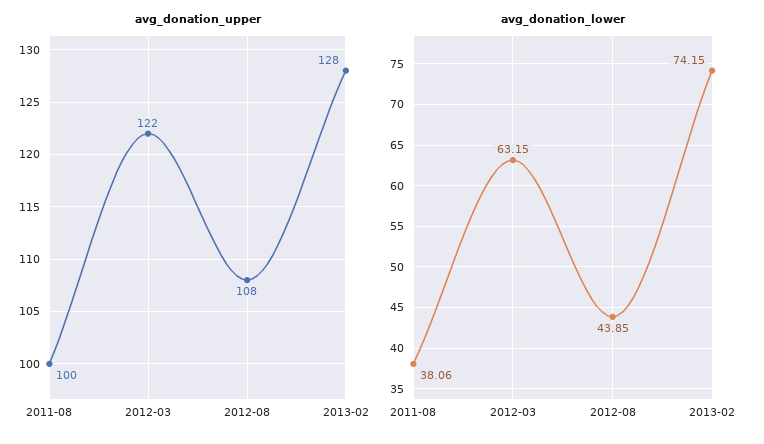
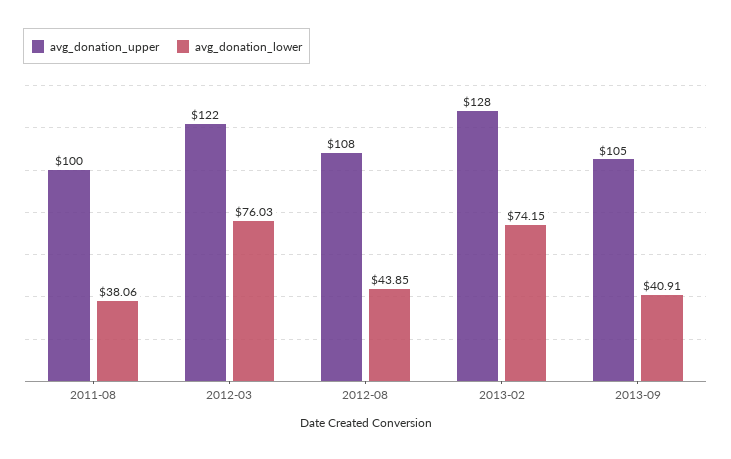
avg_donation_lower, 2012-03: 63.15 -> 76.03
avg_donation_upper, 2013-09: none -> 105
avg_donation_lower, 2013-09: none -> 40.91

